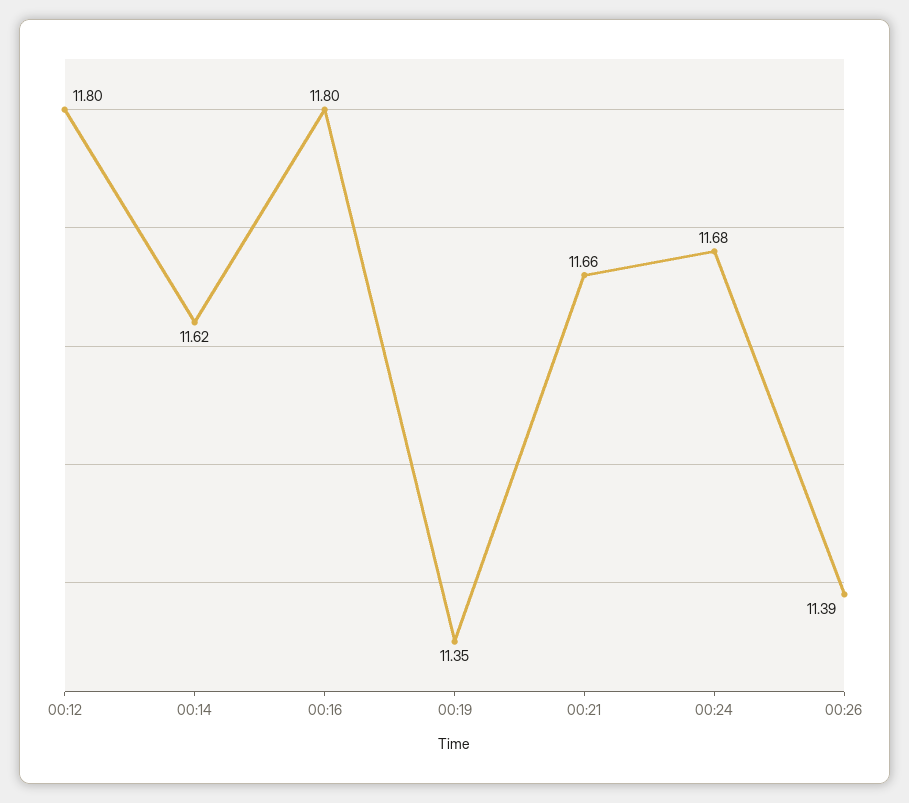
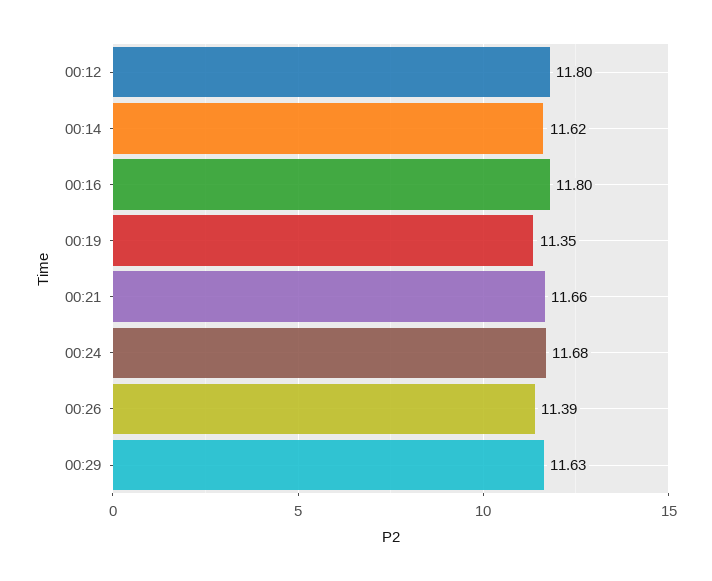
00:29: none -> 11.63

